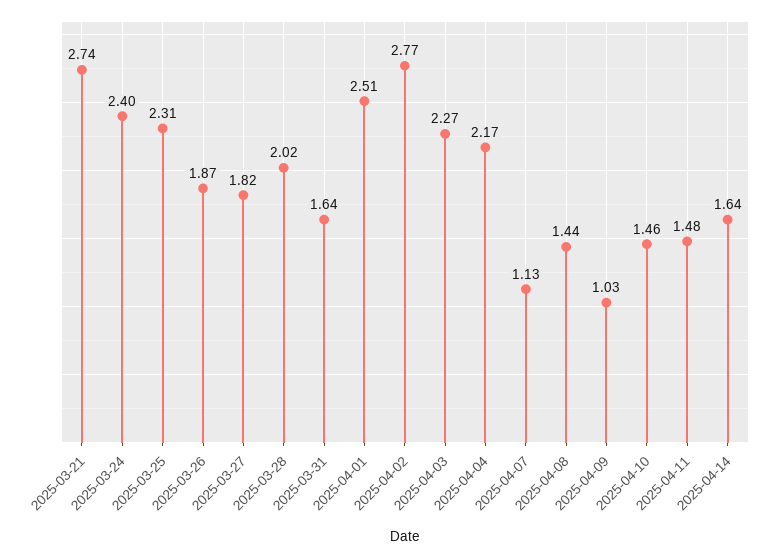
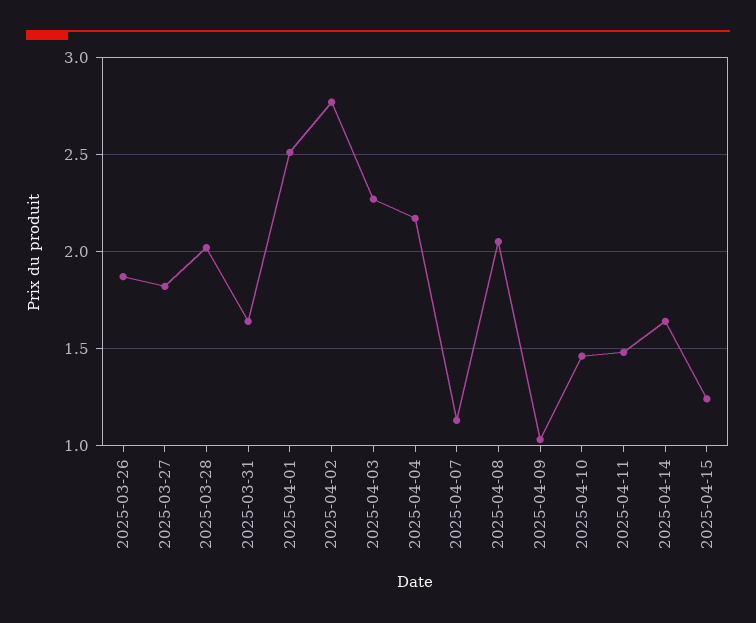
2025-03-21: 2.74 -> none
2025-03-24: 2.4 -> none
2025-03-25: 2.31 -> none
2025-04-08: 1.44 -> 2.05
2025-04-15: none -> 1.25

